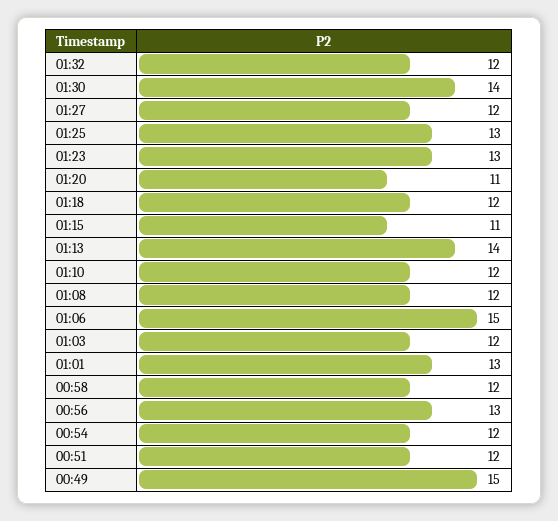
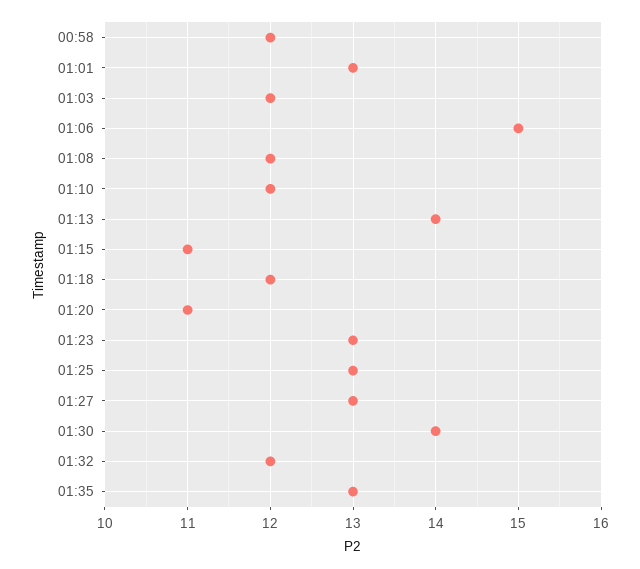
01:27: 12 -> 13
00:56: 13 -> none
00:54: 12 -> none
00:51: 12 -> none
00:49: 15 -> none
01:35: none -> 13

